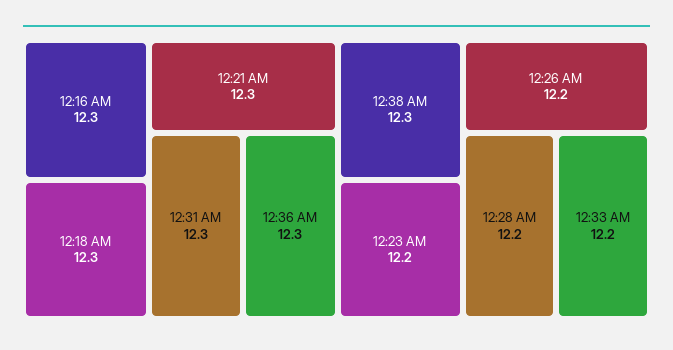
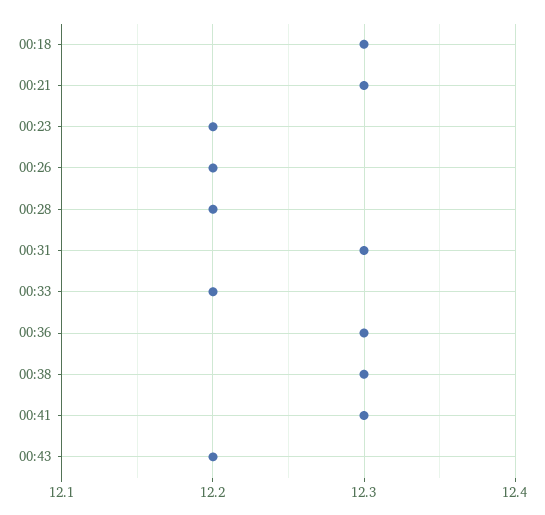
12:16 AM: 12.3 -> none
00:41: none -> 12.3
00:43: none -> 12.2

